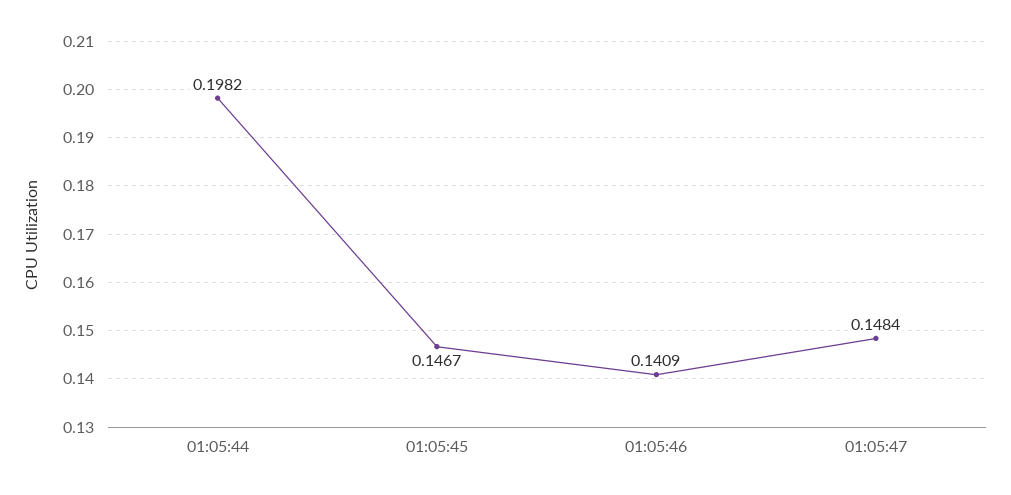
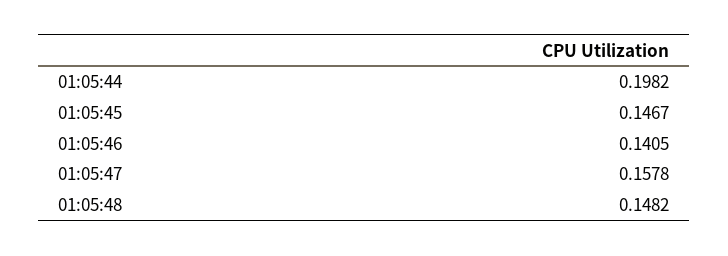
01:05:46: 0.1409 -> 0.1405
01:05:47: 0.1484 -> 0.1578
01:05:48: none -> 0.1482

